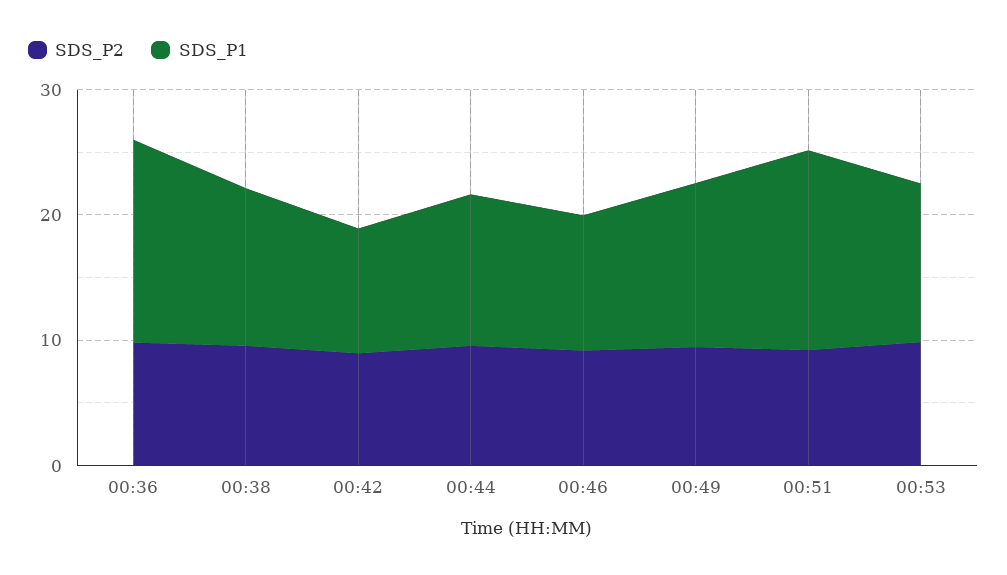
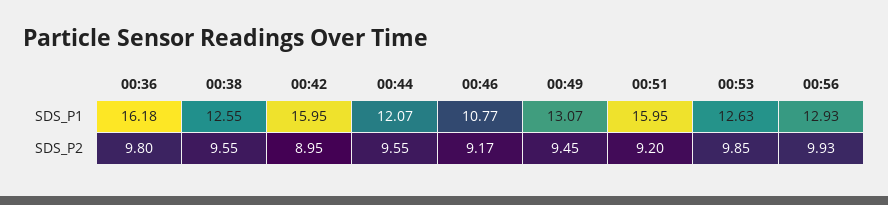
SDS_P1, 00:42: 10 -> 15.95
SDS_P1, 00:56: none -> 12.93
SDS_P2, 00:56: none -> 9.93

